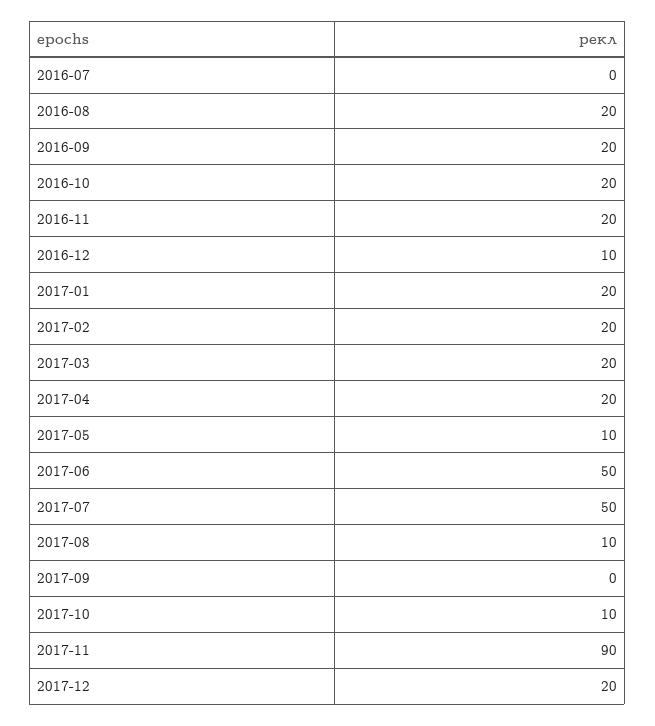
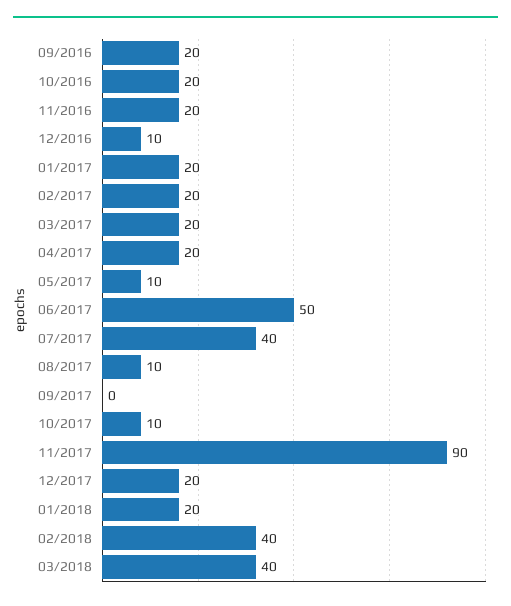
2016-07: 0 -> none
2016-08: 20 -> none
2017-07: 50 -> 40
01/2018: none -> 20
02/2018: none -> 40
03/2018: none -> 40

